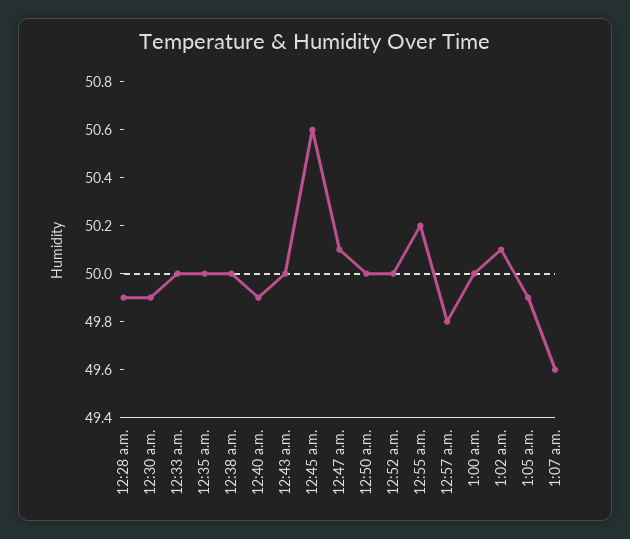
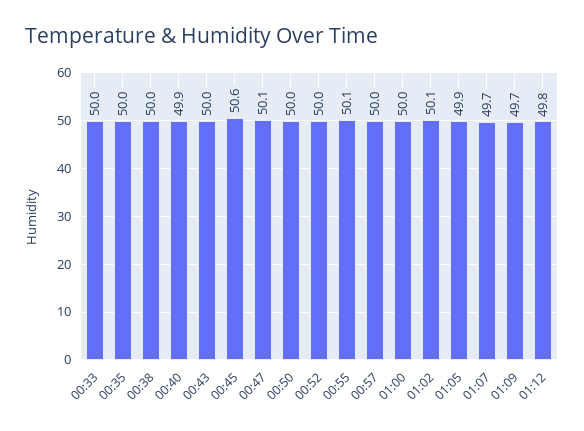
12:28 a.m.: 49.9 -> none
12:30 a.m.: 49.9 -> none
12:55 a.m.: 50.2 -> 50.1
12:57 a.m.: 49.8 -> 50
1:07 a.m.: 49.6 -> 49.7
01:09: none -> 49.7
01:12: none -> 49.8

